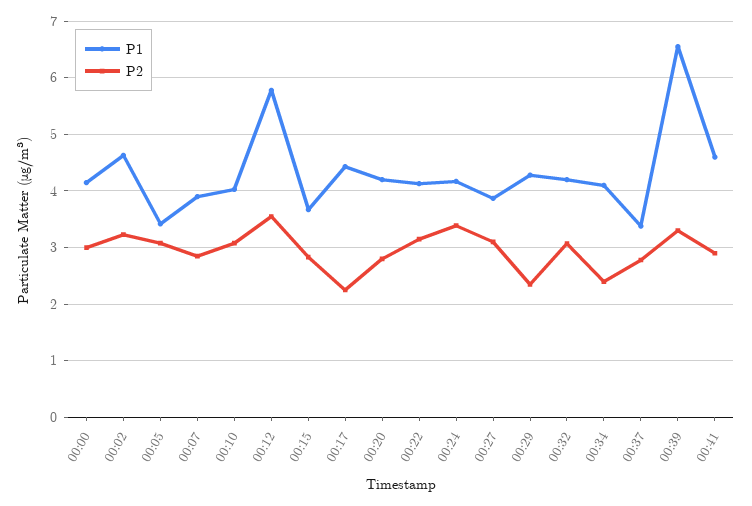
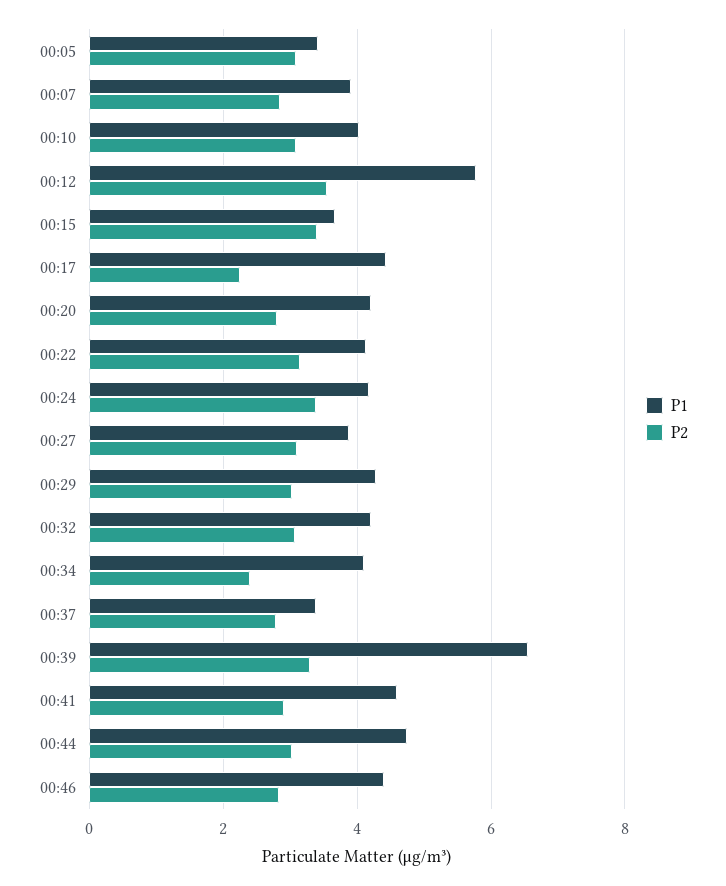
P1, 00:00: 4.2 -> none
P2, 00:00: 3 -> none
P1, 00:02: 4.6 -> none
P2, 00:02: 3.2 -> none
P2, 00:15: 2.8 -> 3.4
P2, 00:29: 2.4 -> 3
P1, 00:44: none -> 4.8
P2, 00:44: none -> 3
P1, 00:46: none -> 4.4
P2, 00:46: none -> 2.8

